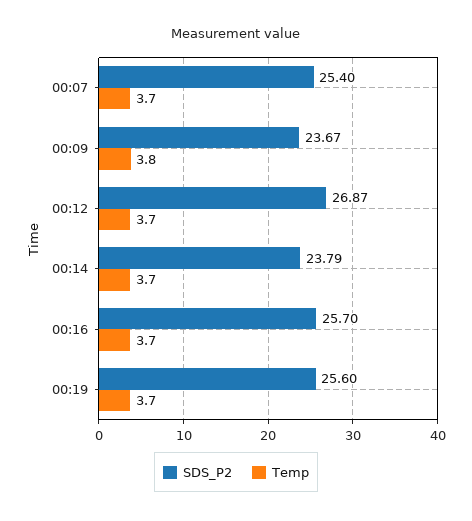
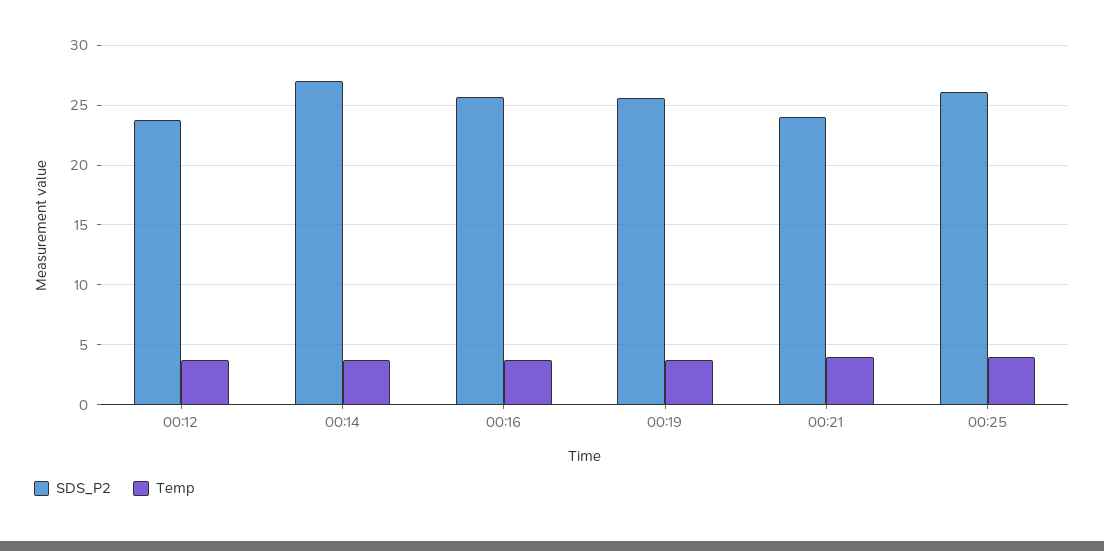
SDS_P2, 00:07: 25.4 -> none
Temp, 00:07: 3.7 -> none
SDS_P2, 00:09: 23.67 -> none
Temp, 00:09: 3.8 -> none
SDS_P2, 00:12: 26.87 -> 24
SDS_P2, 00:14: 23.79 -> 27
SDS_P2, 00:21: none -> 24
Temp, 00:21: none -> 4
SDS_P2, 00:25: none -> 26
Temp, 00:25: none -> 4

